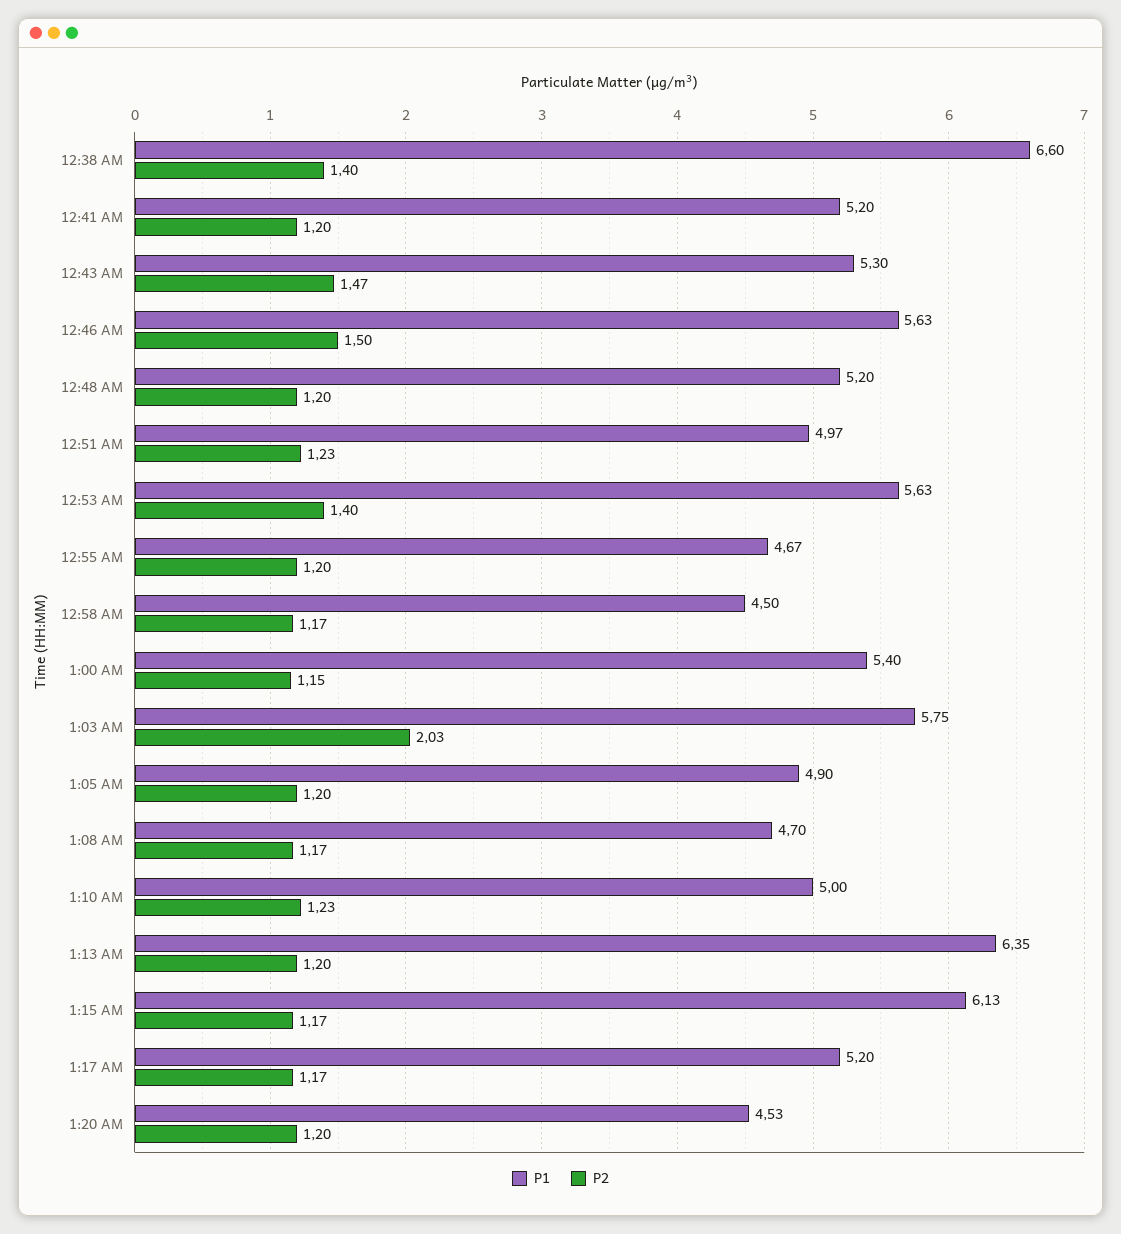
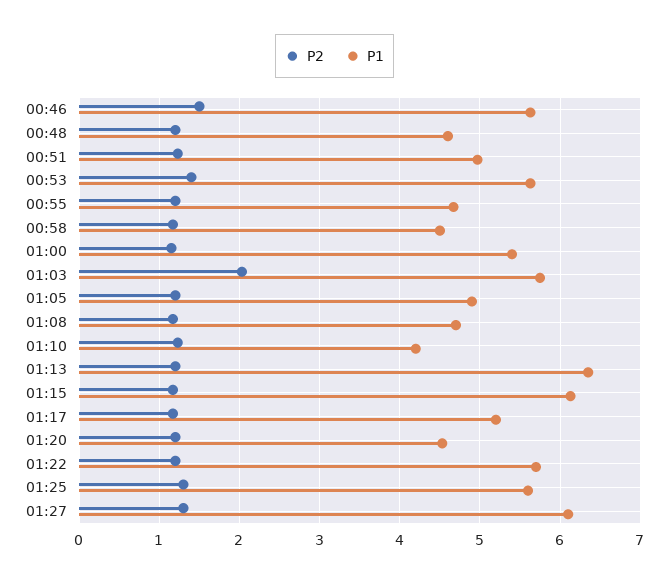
P1, 12:38 AM: 6.6 -> none
P2, 12:38 AM: 1.4 -> none
P1, 12:41 AM: 5.2 -> none
P2, 12:41 AM: 1.2 -> none
P1, 12:43 AM: 5.3 -> none
P2, 12:43 AM: 1.47 -> none
P1, 12:48 AM: 5.2 -> 4.6
P1, 1:10 AM: 5 -> 4.2
P2, 01:22: none -> 1.2
P1, 01:22: none -> 5.7
P2, 01:25: none -> 1.3
P1, 01:25: none -> 5.6
P2, 01:27: none -> 1.3
P1, 01:27: none -> 6.1

